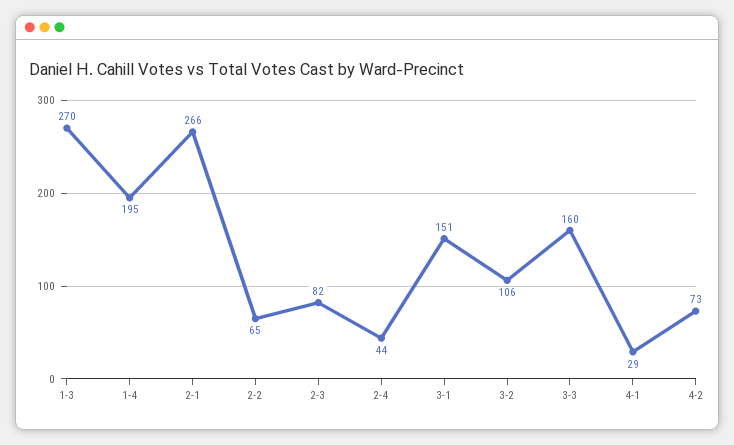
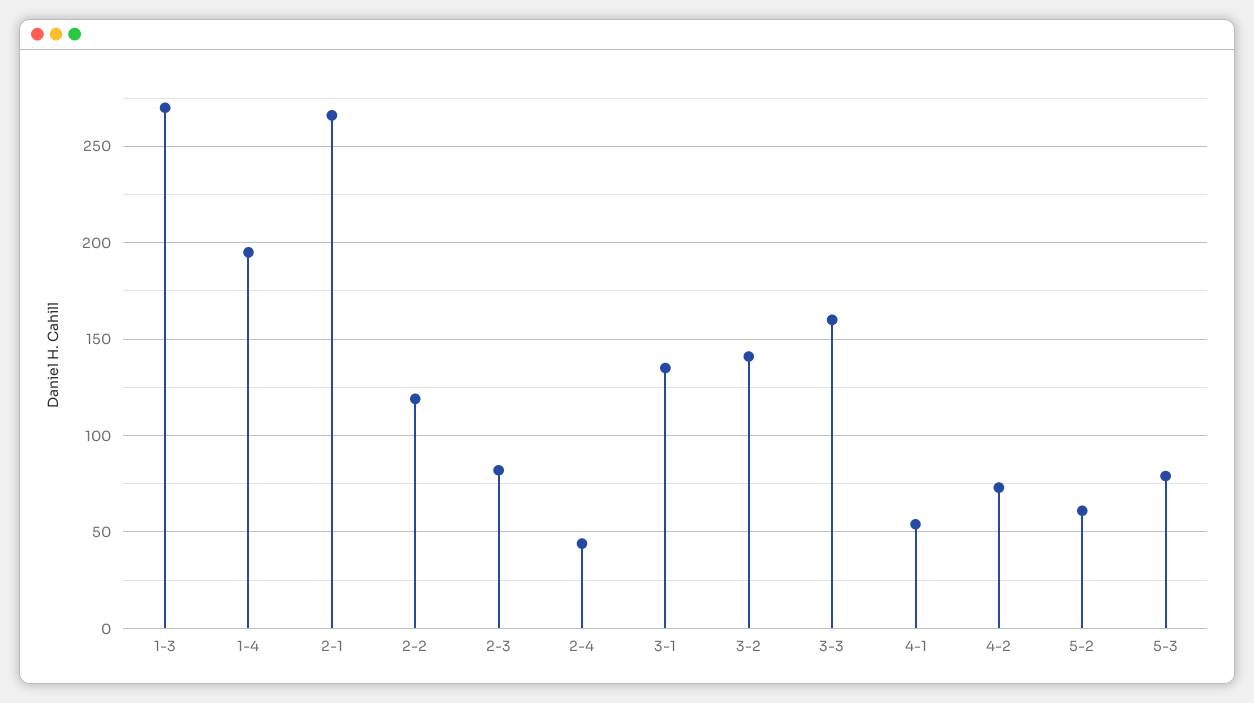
2-2: 65 -> 120
3-1: 151 -> 135
3-2: 106 -> 140
4-1: 29 -> 55
5-2: none -> 60
5-3: none -> 80

